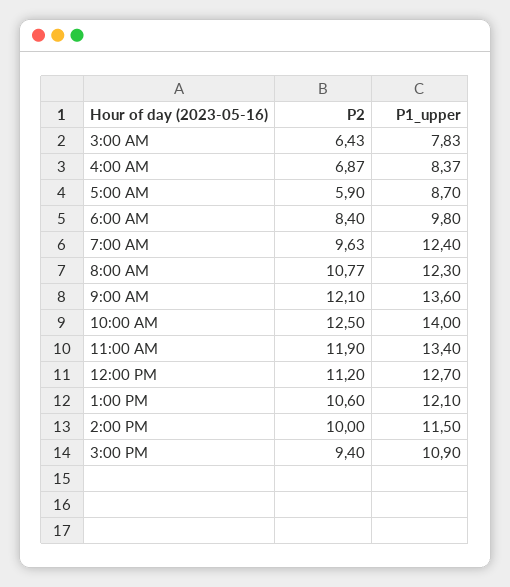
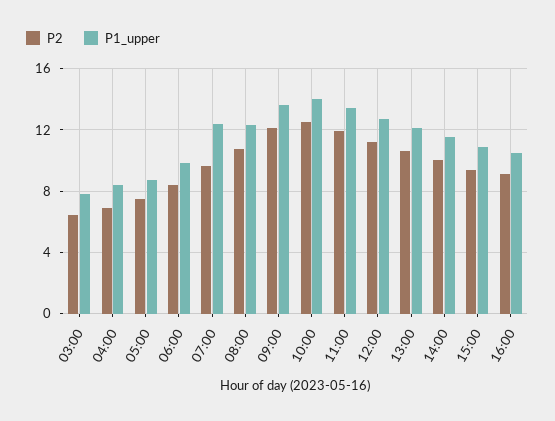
P2, 5:00 AM: 5.9 -> 7.5
P2, 16:00: none -> 9
P1_upper, 16:00: none -> 10.5

